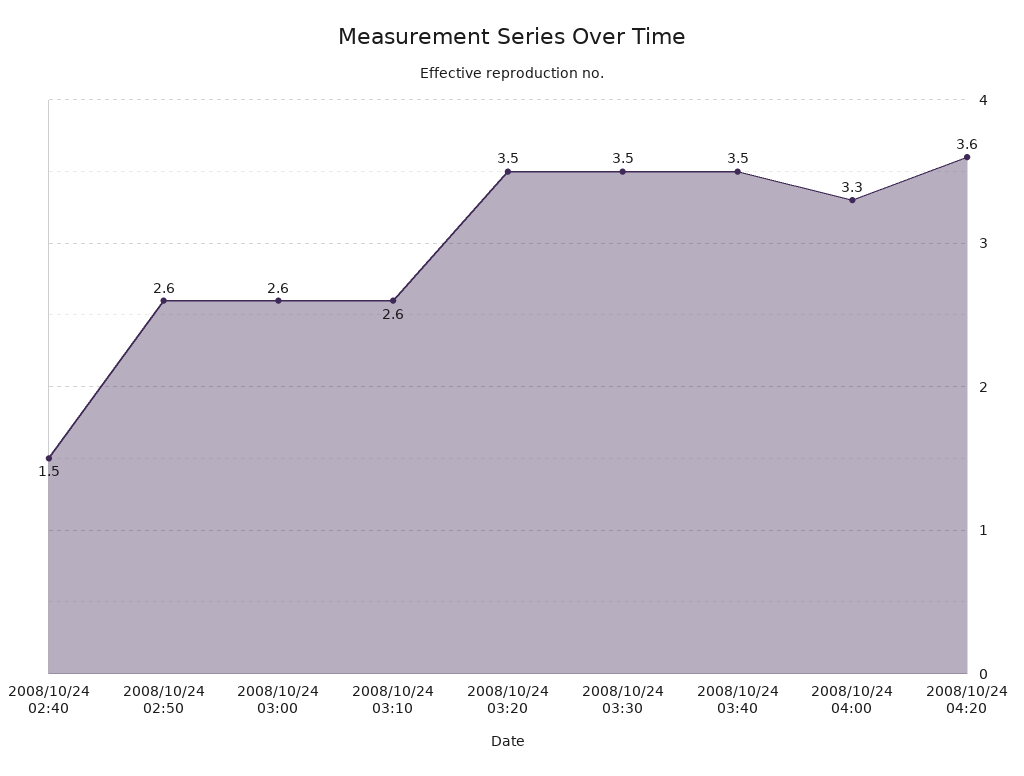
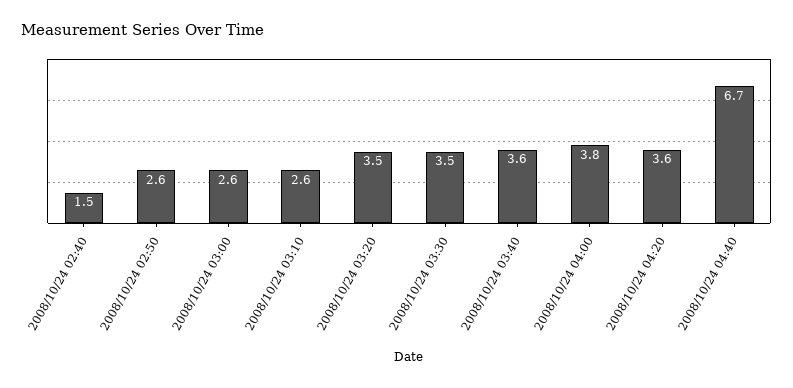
2008/10/24 03:40: 3.5 -> 3.6
2008/10/24 04:00: 3.3 -> 3.8
2008/10/24 04:40: none -> 6.7

